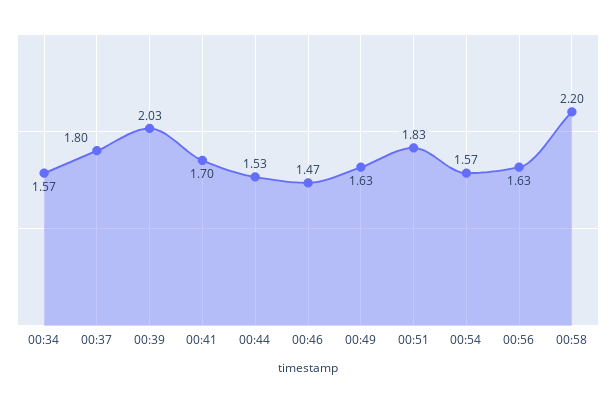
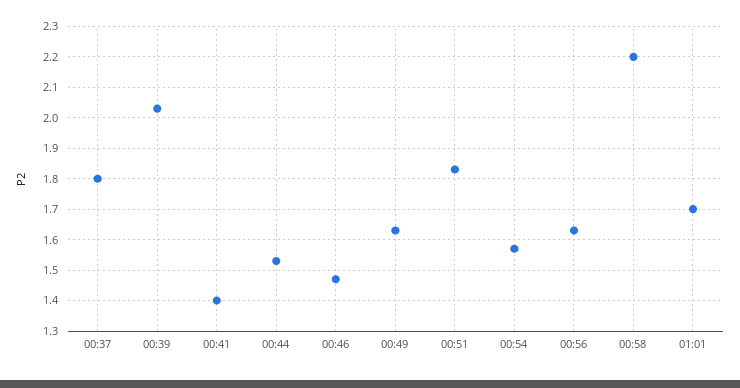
00:34: 1.57 -> none
00:41: 1.7 -> 1.4
01:01: none -> 1.7

